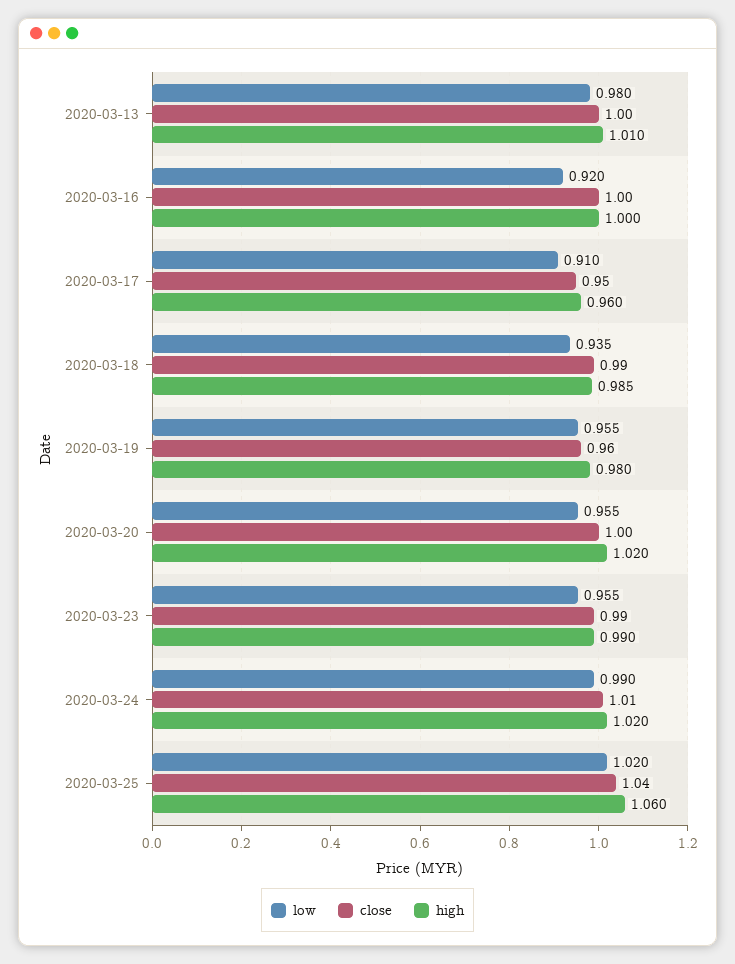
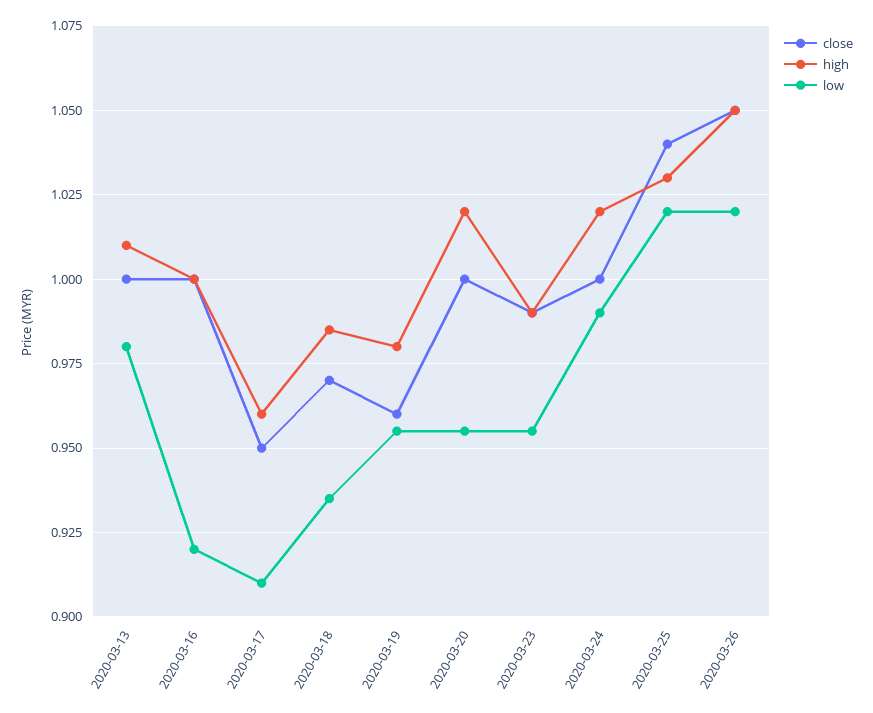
close, 2020-03-18: 0.99 -> 0.97
close, 2020-03-24: 1.01 -> 1
high, 2020-03-25: 1.06 -> 1.03
close, 2020-03-26: none -> 1.05
high, 2020-03-26: none -> 1.05
low, 2020-03-26: none -> 1.02

